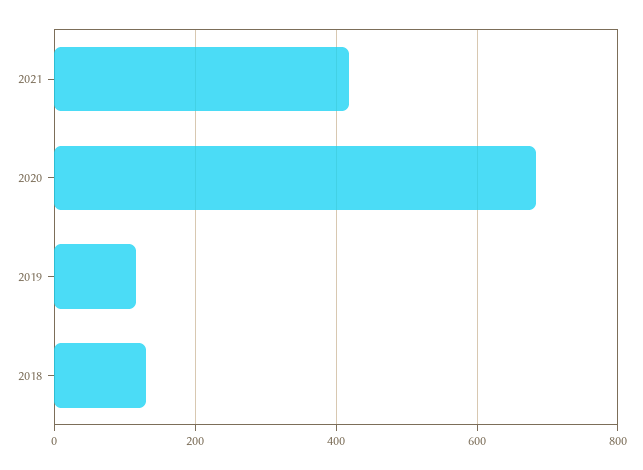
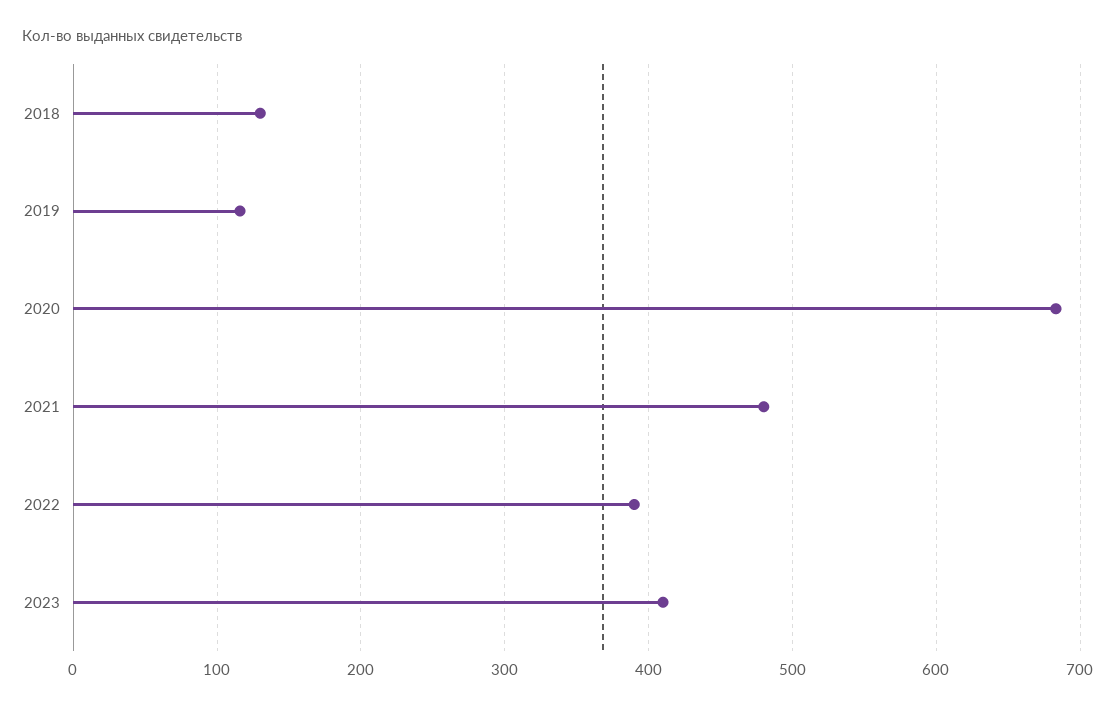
2021: 420 -> 480
2022: none -> 390
2023: none -> 410

